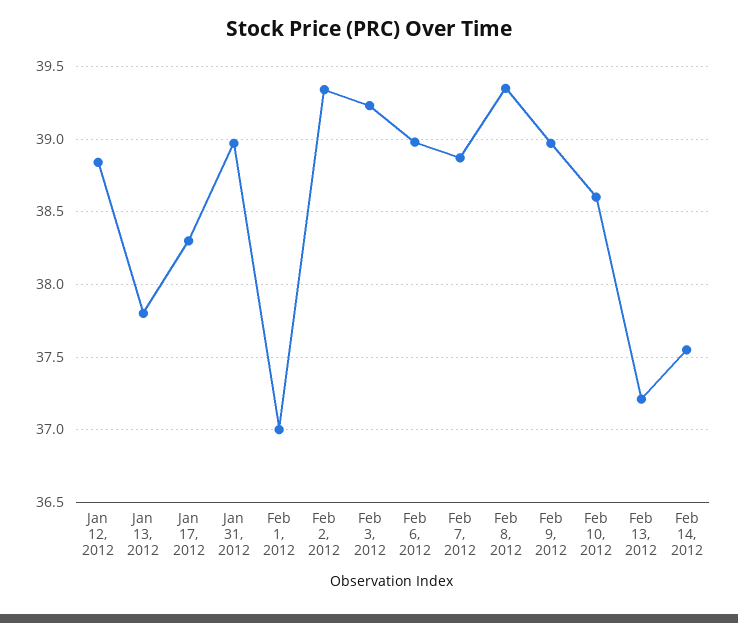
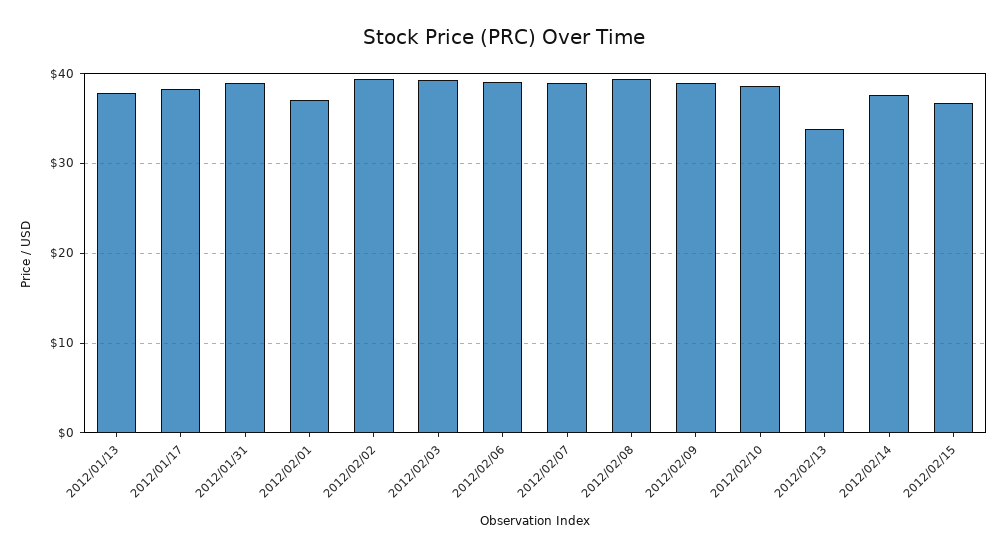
Jan 12, 2012: 38.85 -> none
Feb 13, 2012: 37.2 -> 34
2012/02/15: none -> 37

